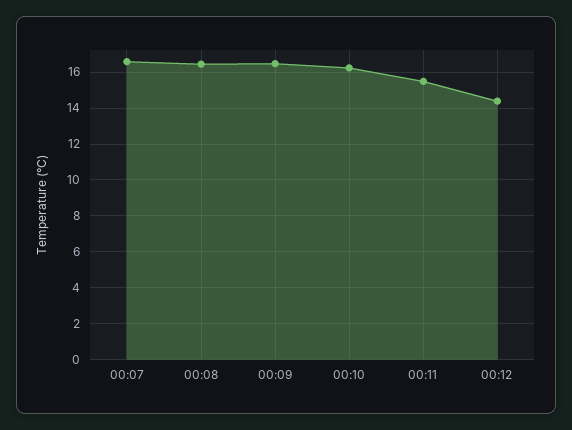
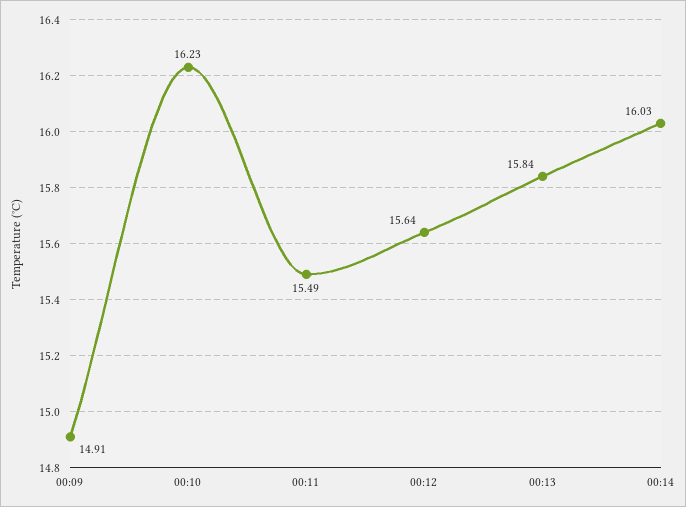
00:07: 16.5 -> none
00:08: 16.5 -> none
00:09: 16.5 -> 14.91
00:12: 14.5 -> 15.64
00:13: none -> 15.84
00:14: none -> 16.03

